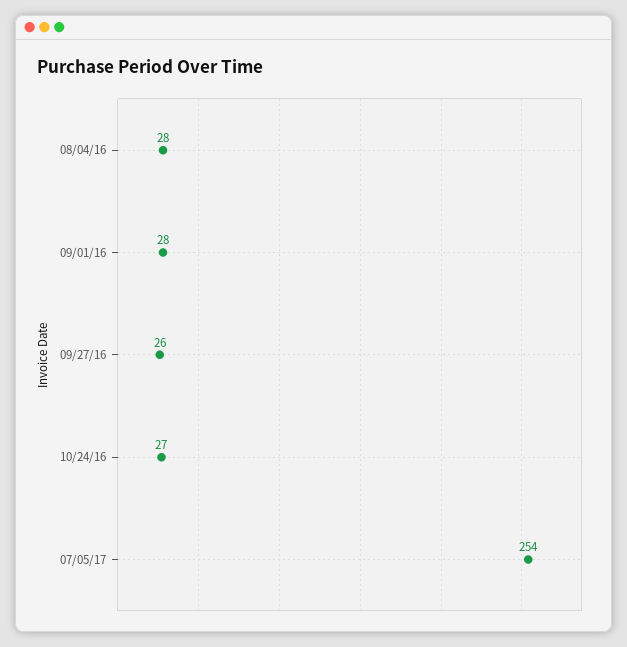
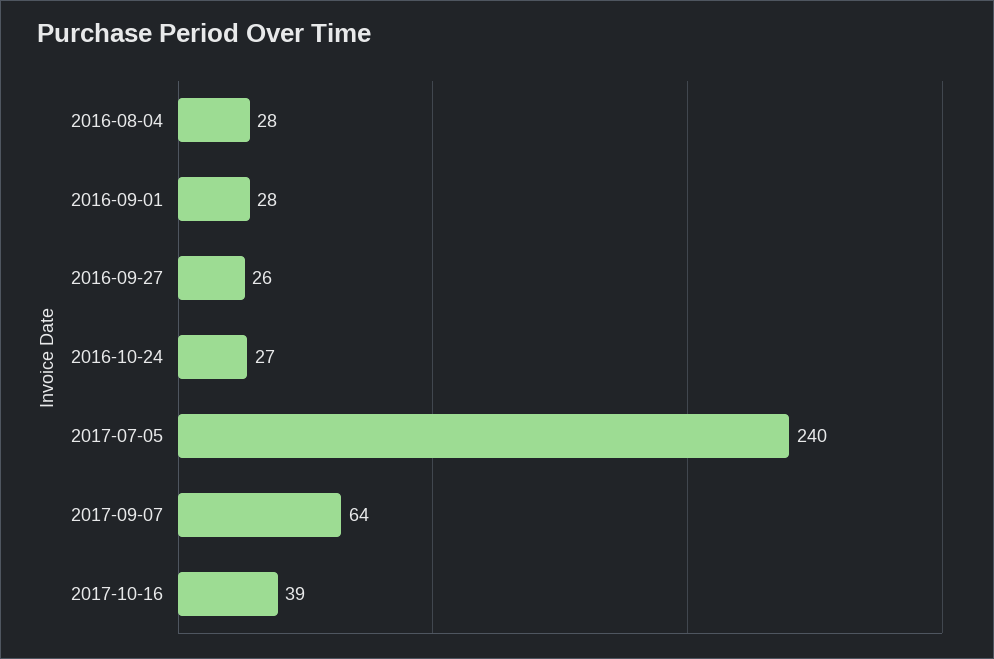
07/05/17: 254 -> 240
2017-09-07: none -> 64
2017-10-16: none -> 39

